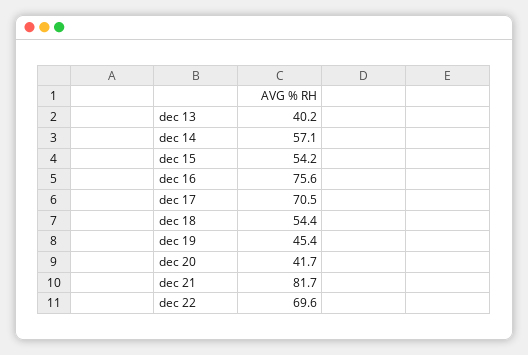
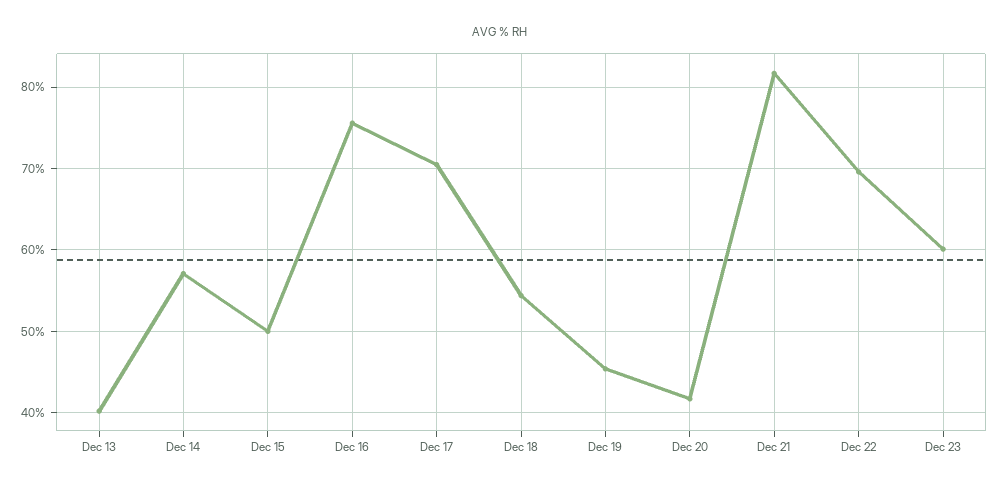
dec 15: 54.2 -> 50
Dec 23: none -> 60

